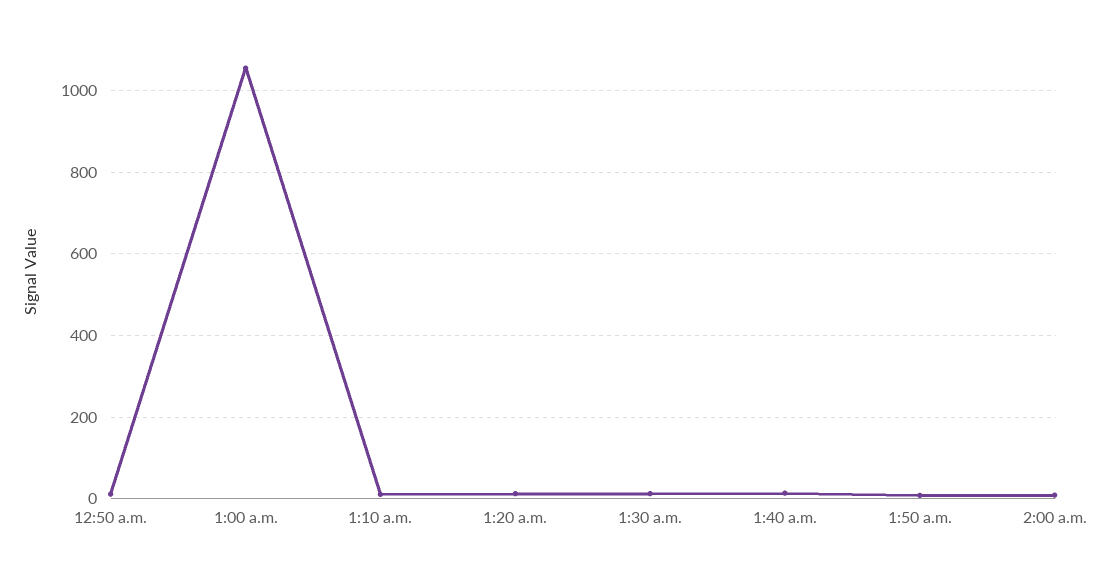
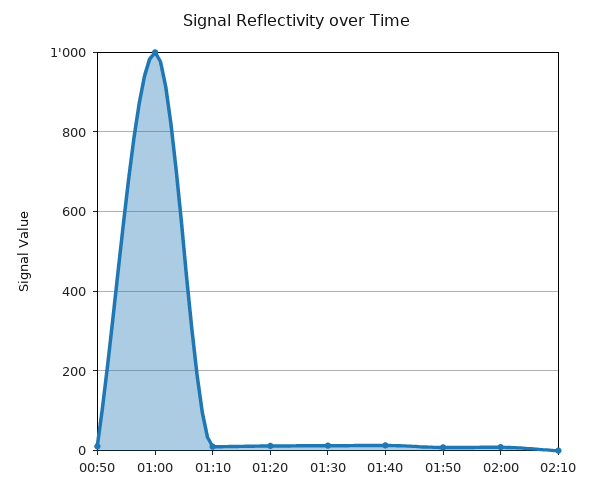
1:00 a.m.: 1060 -> 1000
02:10: none -> 0

